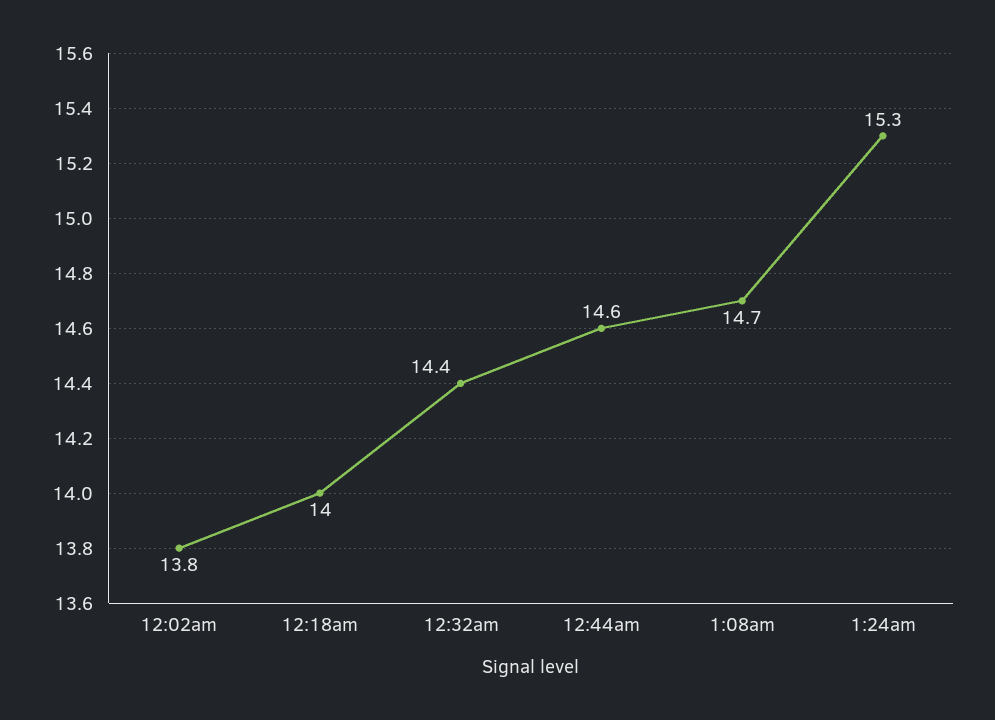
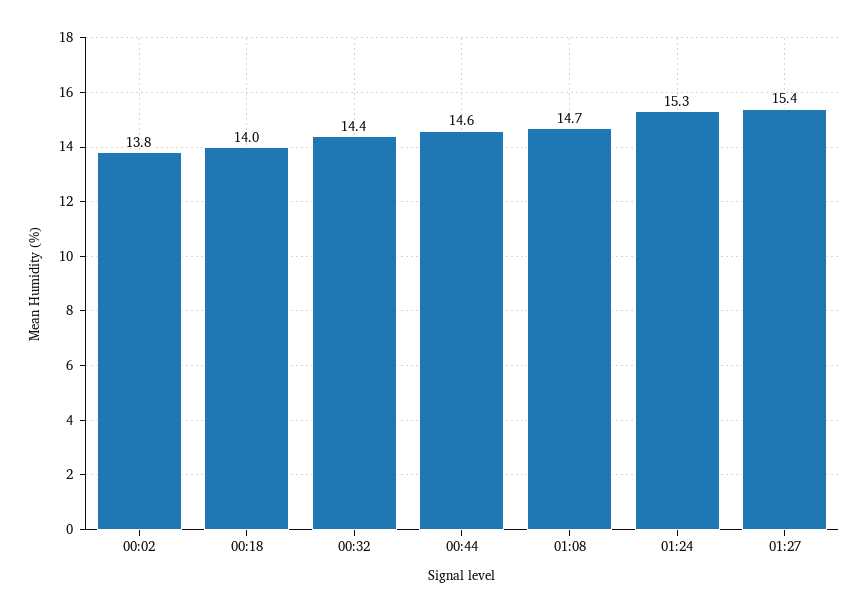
01:27: none -> 15.4

